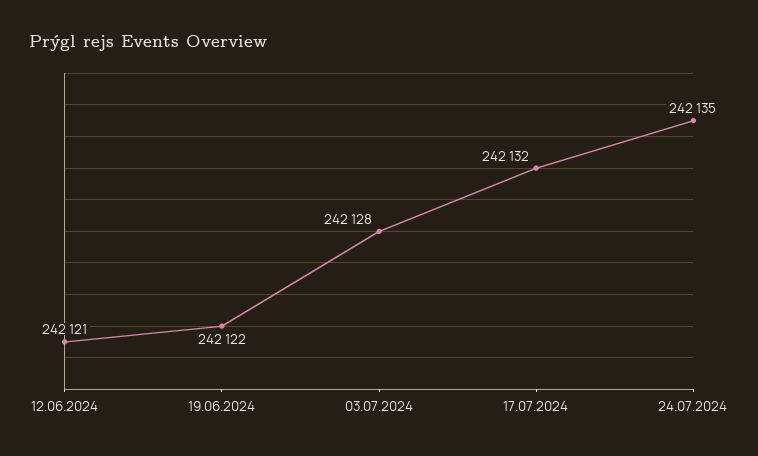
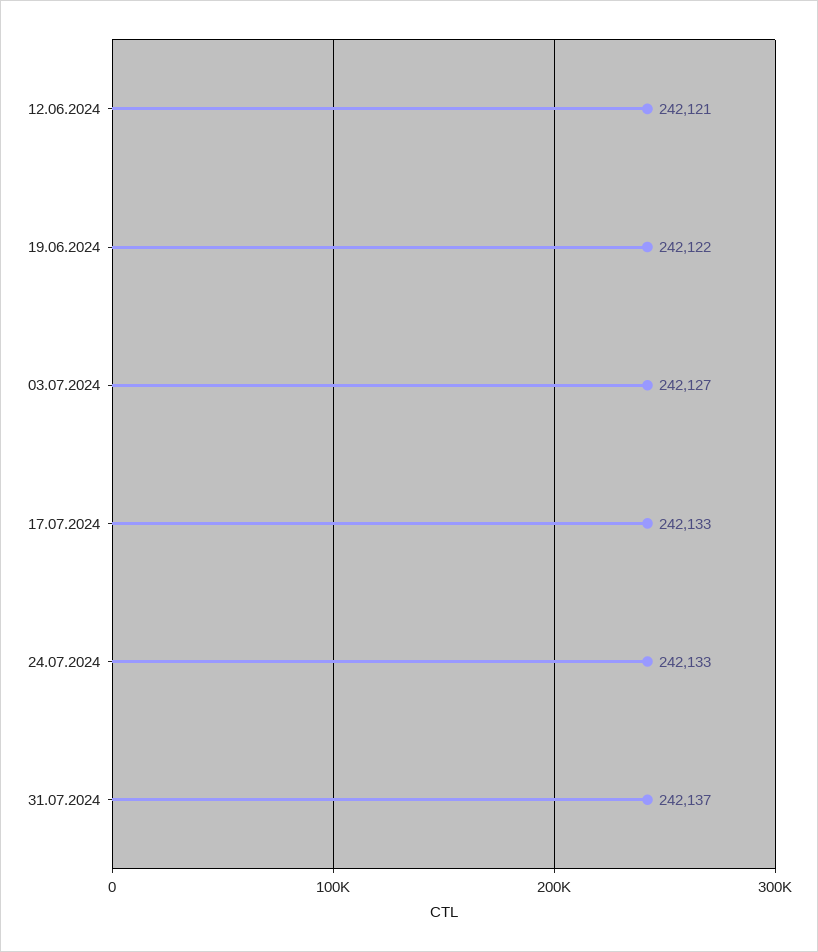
03.07.2024: 242128 -> 242127
17.07.2024: 242132 -> 242133
24.07.2024: 242135 -> 242133
31.07.2024: none -> 242137

